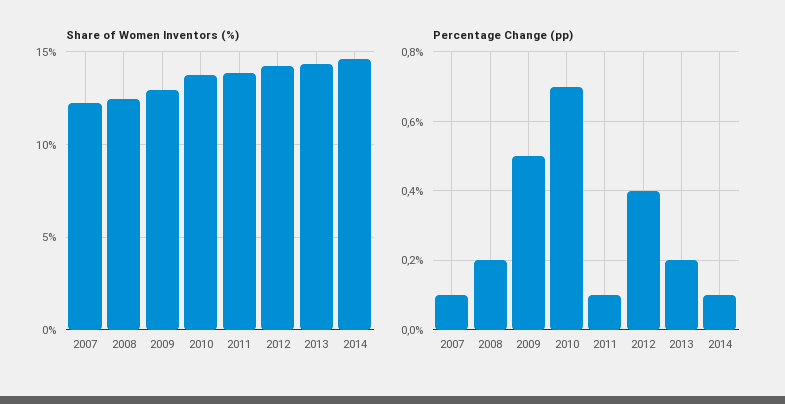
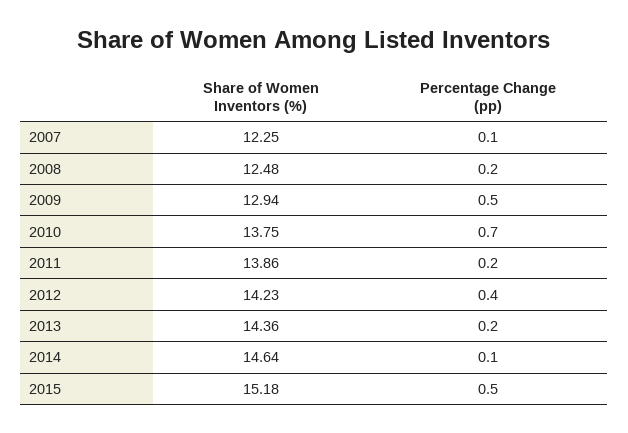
Percentage Change (pp), 2011: 0.1 -> 0.2
Share of Women Inventors (%), 2015: none -> 15.18
Percentage Change (pp), 2015: none -> 0.5

